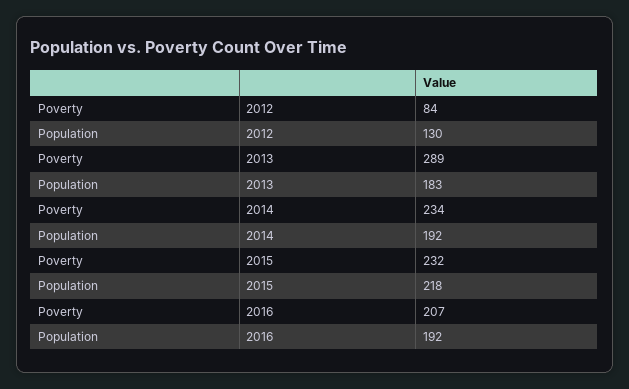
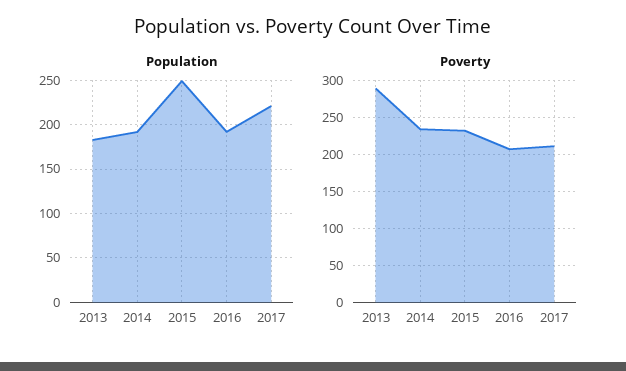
Poverty, 2012: 84 -> none
Population, 2012: 130 -> none
Population, 2015: 218 -> 250
Population, 2017: none -> 220
Poverty, 2017: none -> 210

